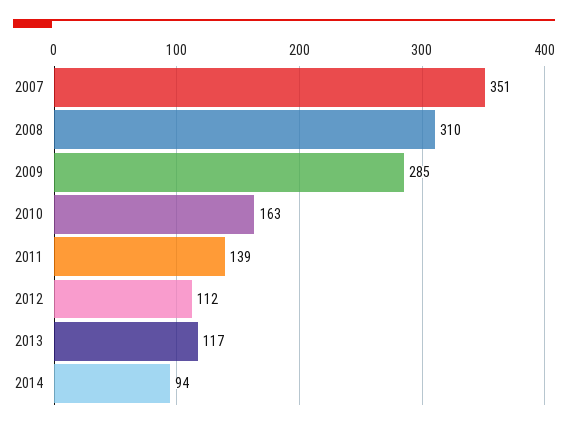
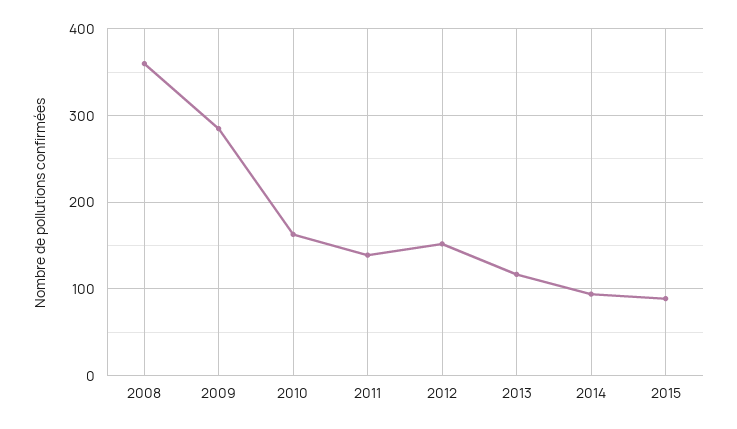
2007: 351 -> none
2008: 310 -> 360
2012: 112 -> 150
2015: none -> 90

